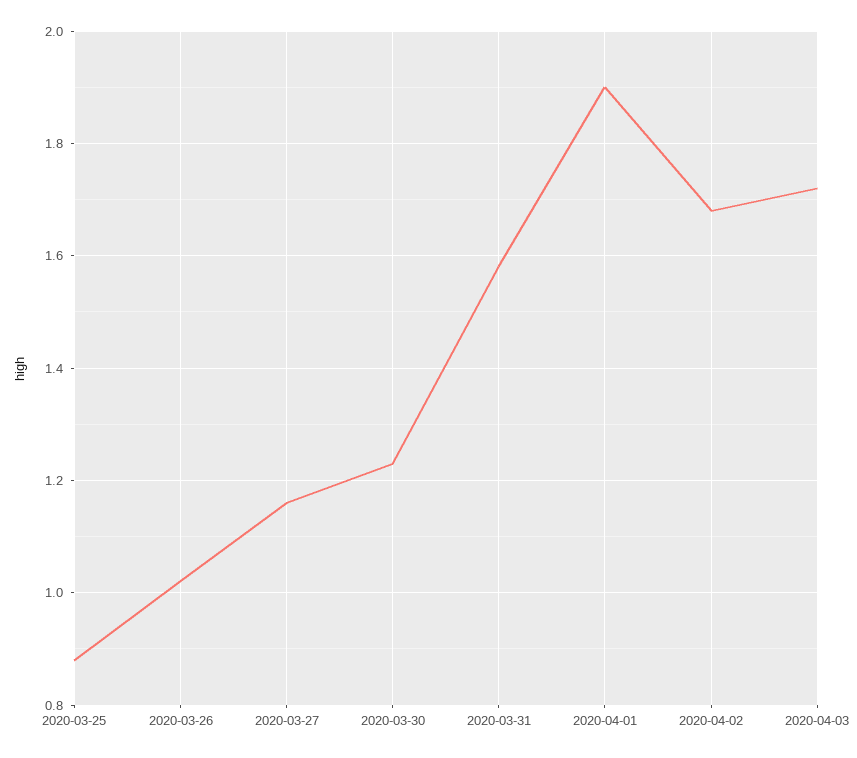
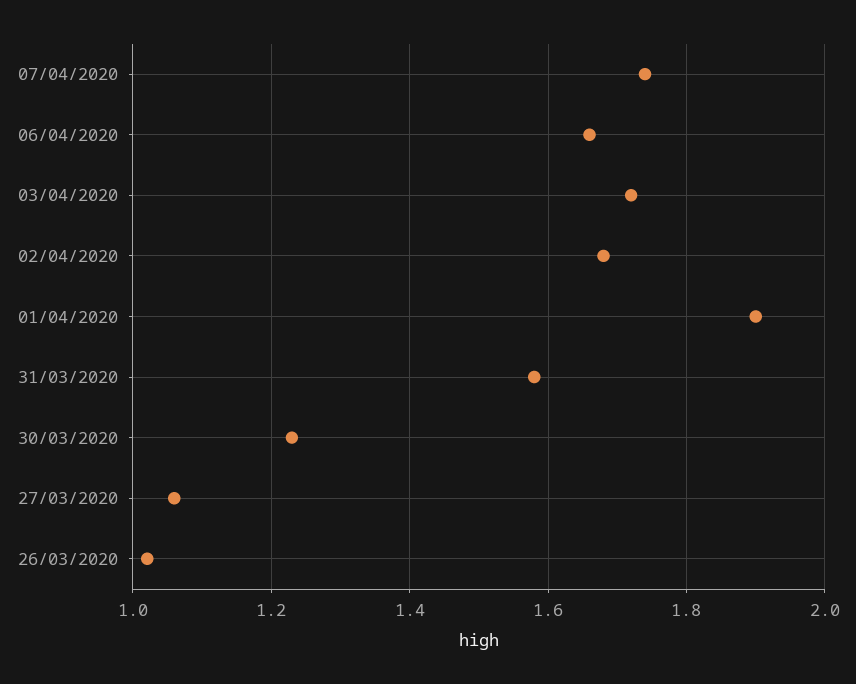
2020-03-25: 0.88 -> none
2020-03-27: 1.16 -> 1.06
07/04/2020: none -> 1.74
06/04/2020: none -> 1.66

